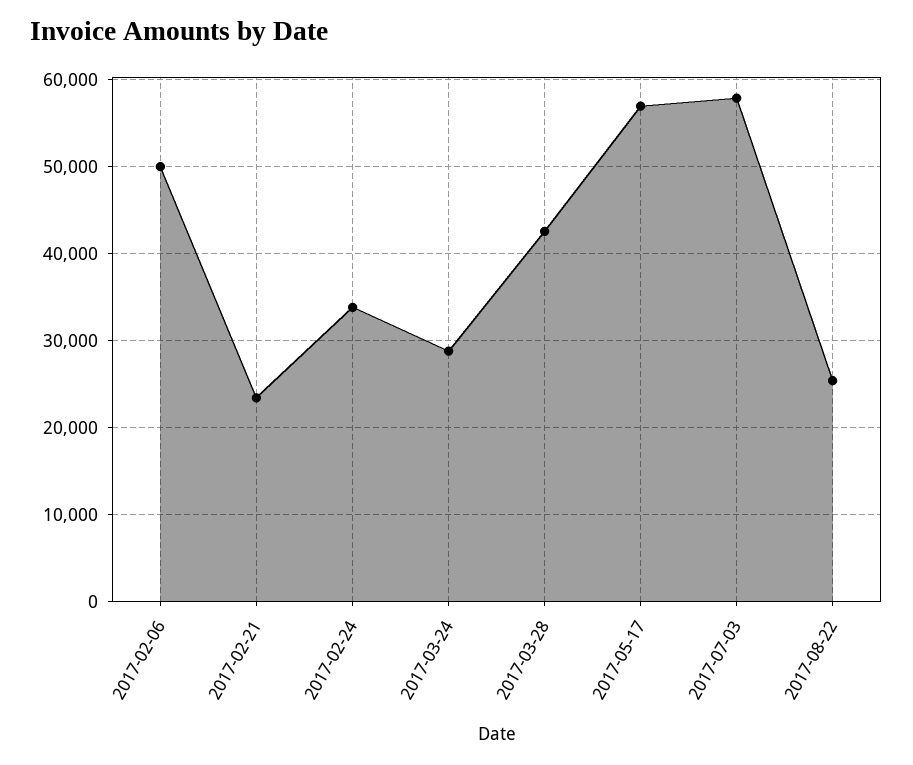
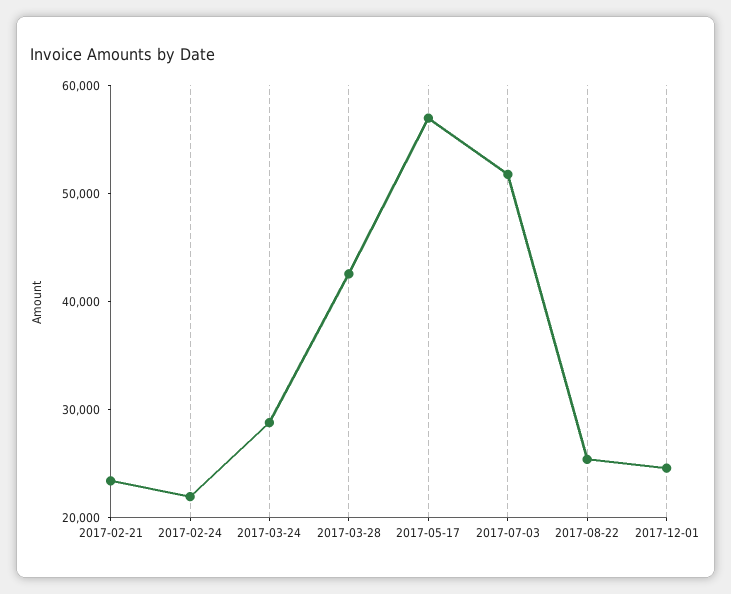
2017-02-06: 50000 -> none
2017-02-24: 34000 -> 22000
2017-07-03: 58000 -> 52000
2017-12-01: none -> 24000

